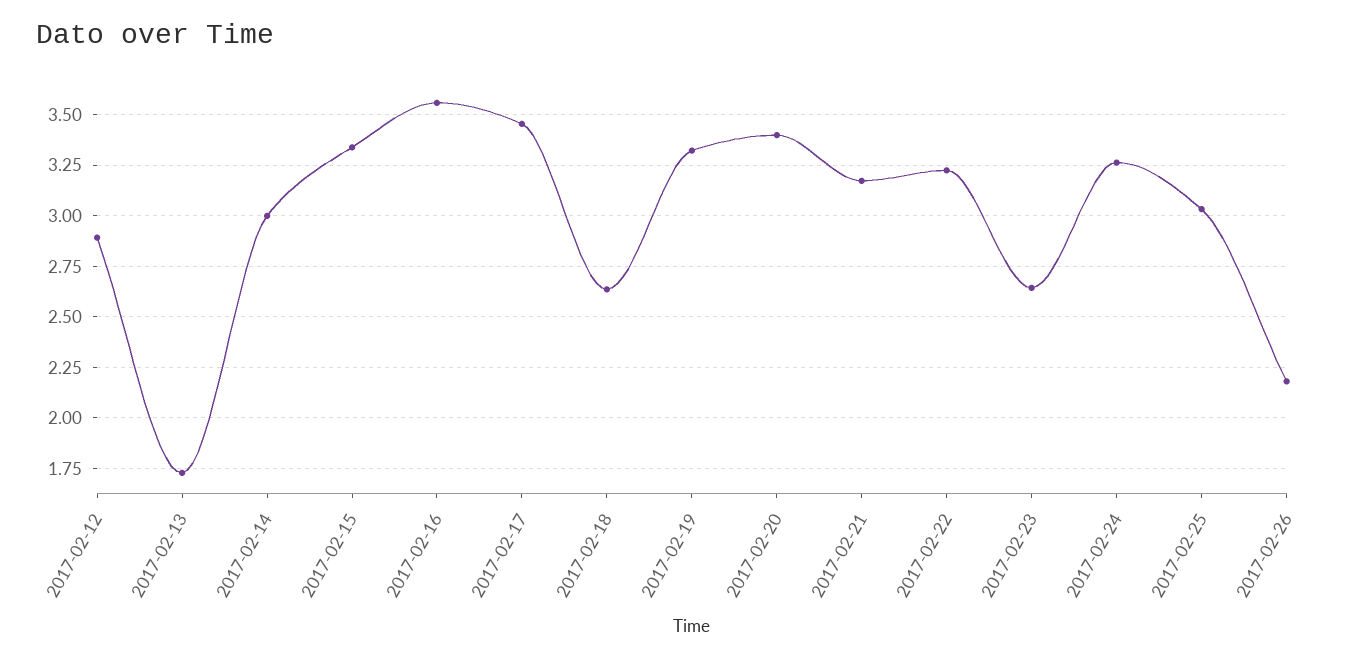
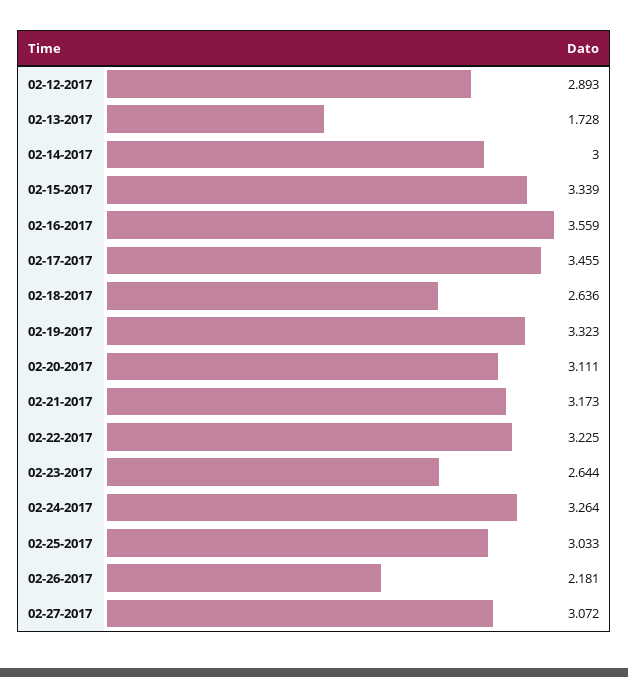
2017-02-20: 3.4 -> 3.111
02-27-2017: none -> 3.072

